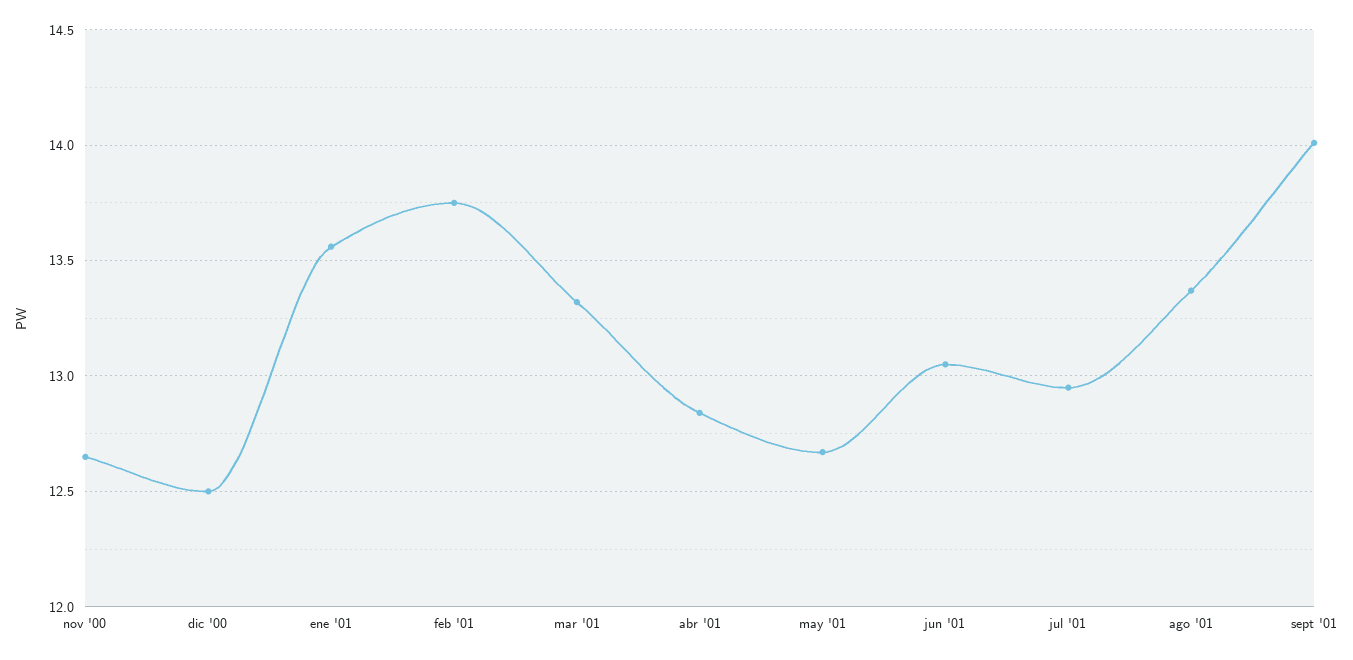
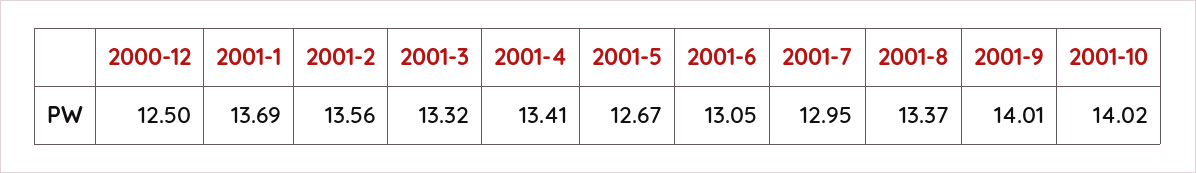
nov '00: 12.65 -> none
ene '01: 13.55 -> 13.69
feb '01: 13.75 -> 13.56
abr '01: 12.85 -> 13.41
2001-10: none -> 14.02

